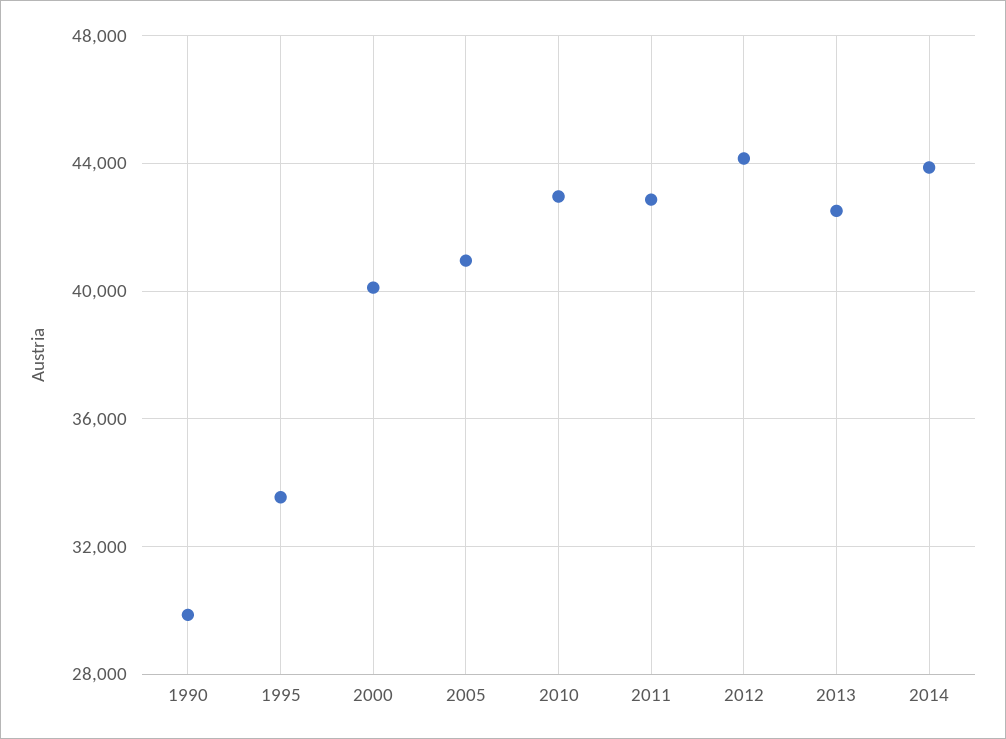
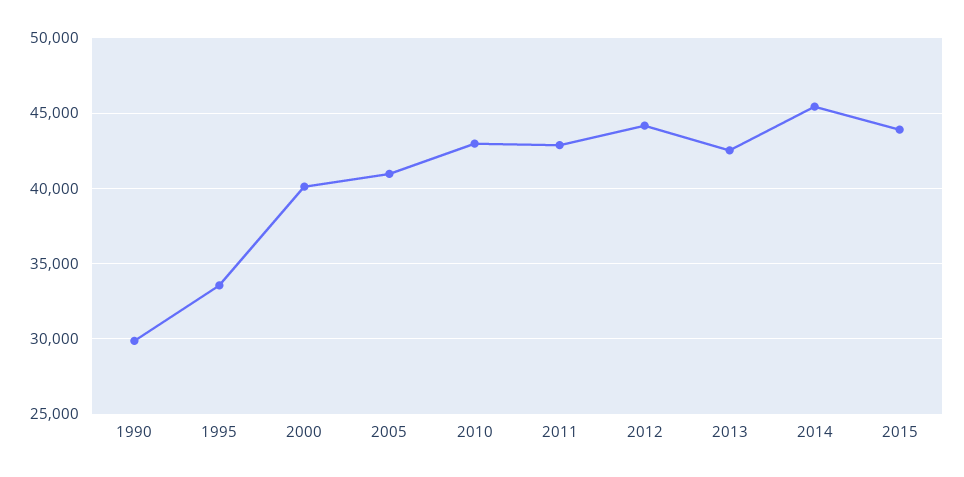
2014: 44000 -> 45500
2015: none -> 44000

